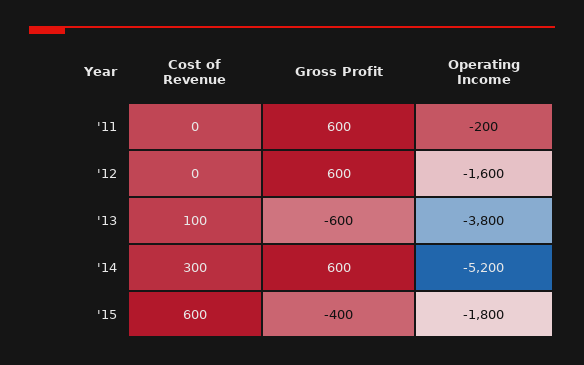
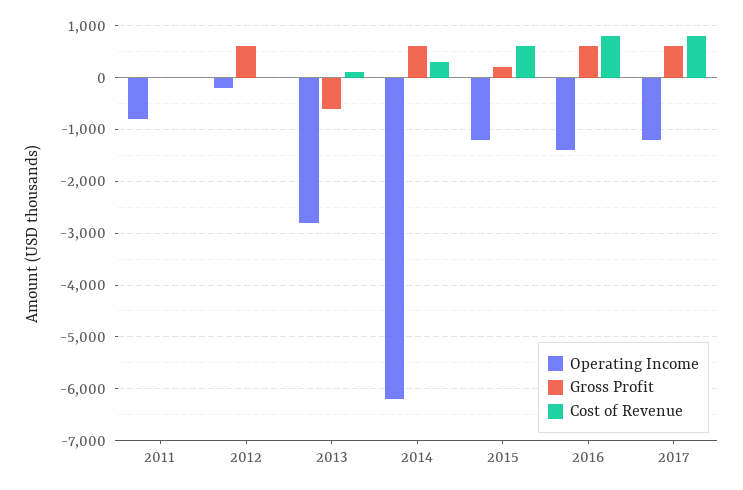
Gross Profit, '11: 600 -> 0
Operating Income, '11: -200 -> -800
Operating Income, '12: -1600 -> -200
Operating Income, '13: -3800 -> -2800
Operating Income, '14: -5200 -> -6200
Gross Profit, '15: -400 -> 200
Operating Income, '15: -1800 -> -1200
Operating Income, 2016: none -> -1400
Gross Profit, 2016: none -> 600
Cost of Revenue, 2016: none -> 800
Operating Income, 2017: none -> -1200
Gross Profit, 2017: none -> 600
Cost of Revenue, 2017: none -> 800

